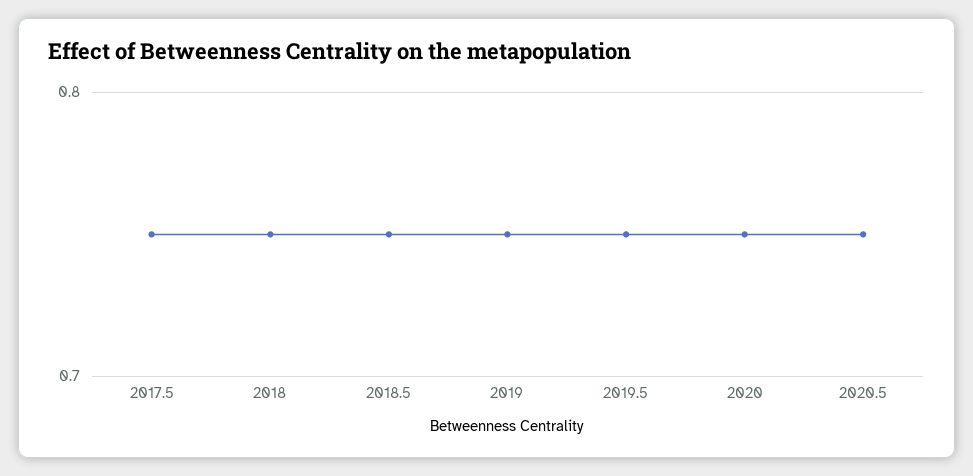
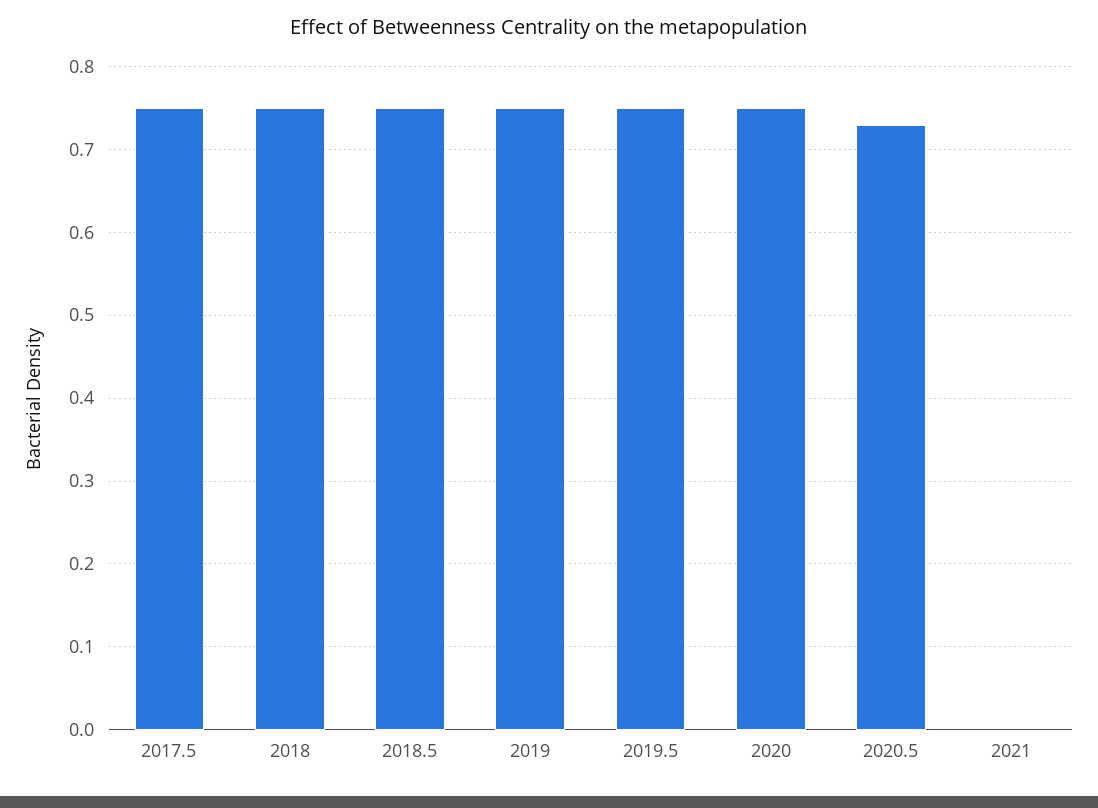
2020.5: 0.75 -> 0.73
2021: none -> 0

